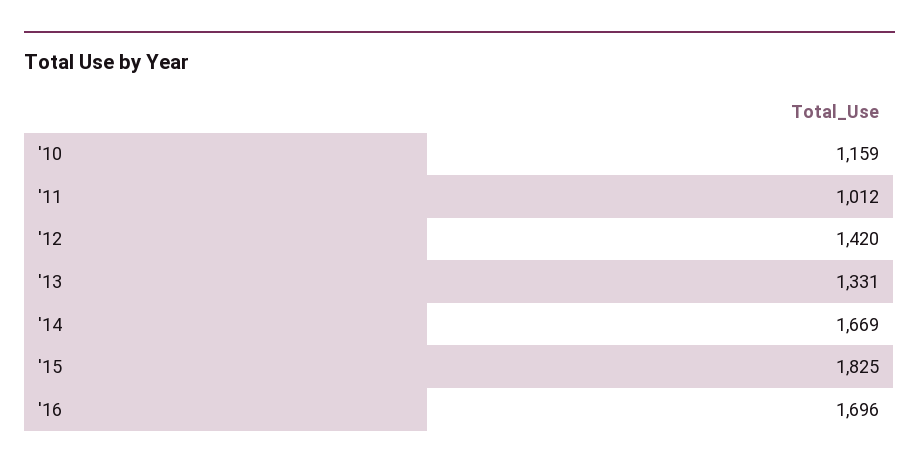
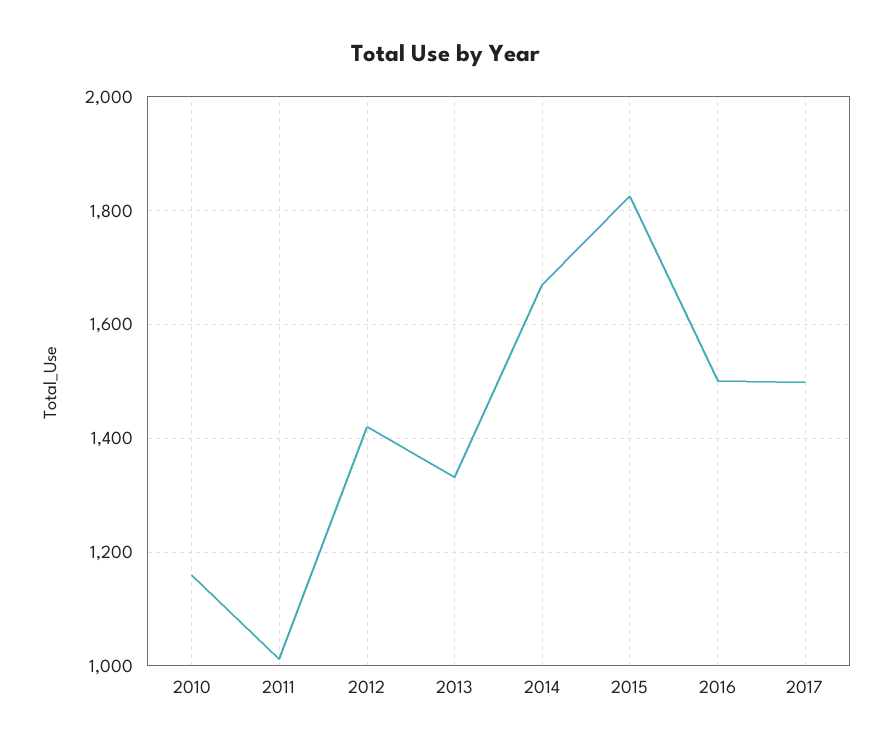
'16: 1696 -> 1500
2017: none -> 1500

